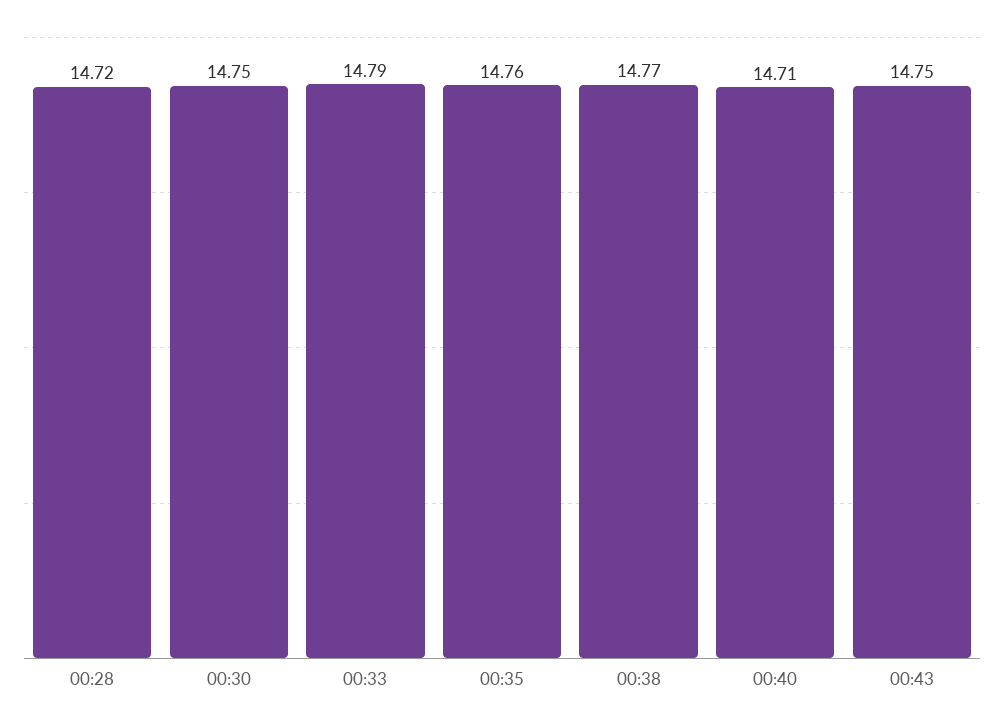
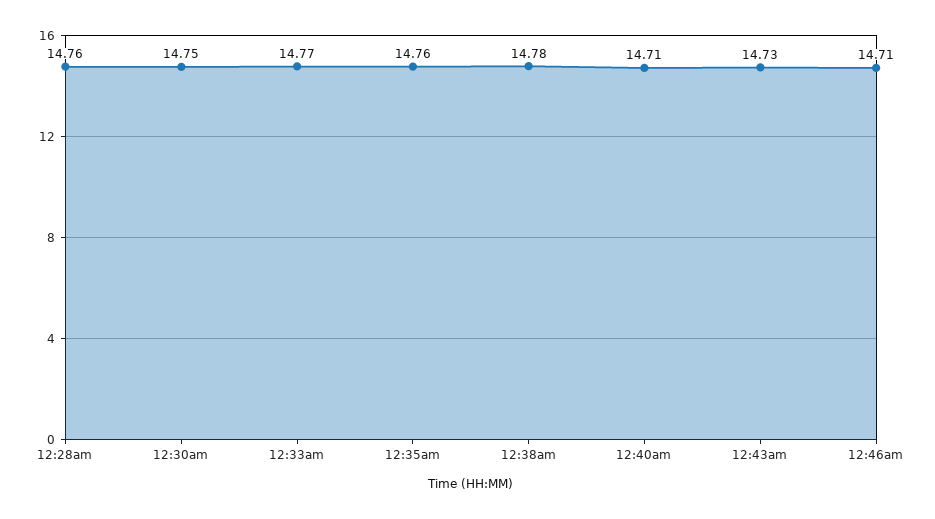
00:28: 14.72 -> 14.76
00:33: 14.79 -> 14.77
00:38: 14.77 -> 14.78
00:43: 14.75 -> 14.73
12:46am: none -> 14.71

